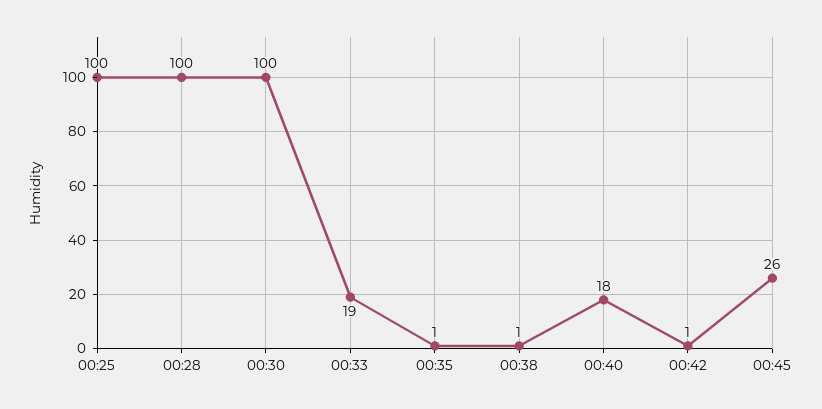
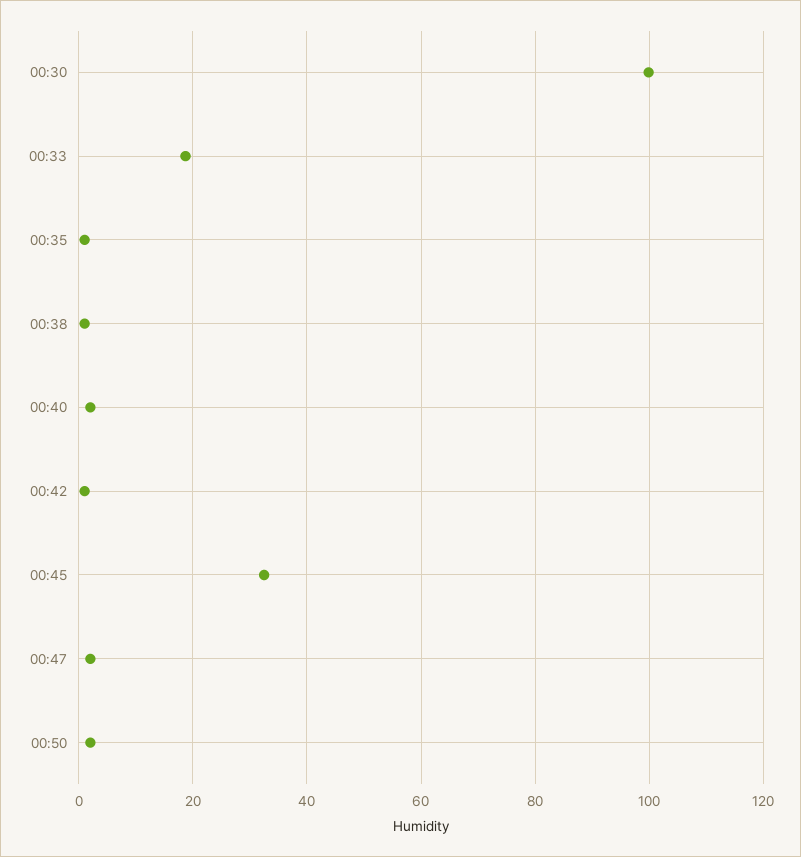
00:25: 100 -> none
00:28: 100 -> none
00:40: 18 -> 2
00:45: 26 -> 32
00:47: none -> 2
00:50: none -> 2

